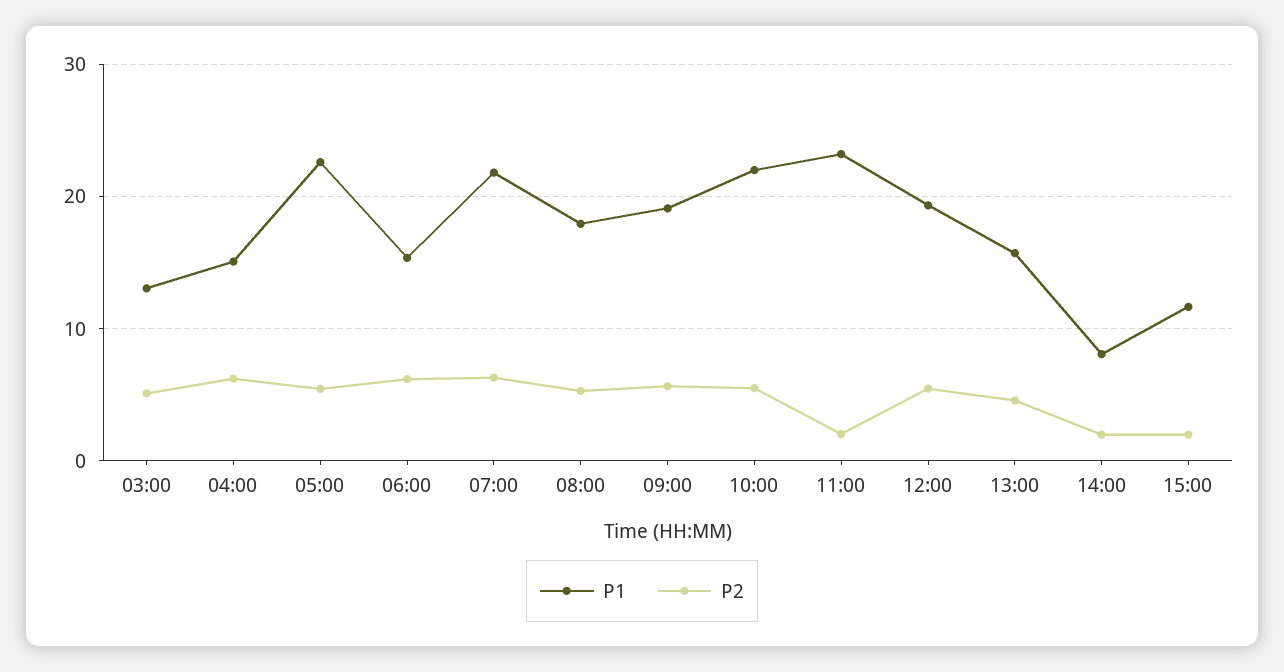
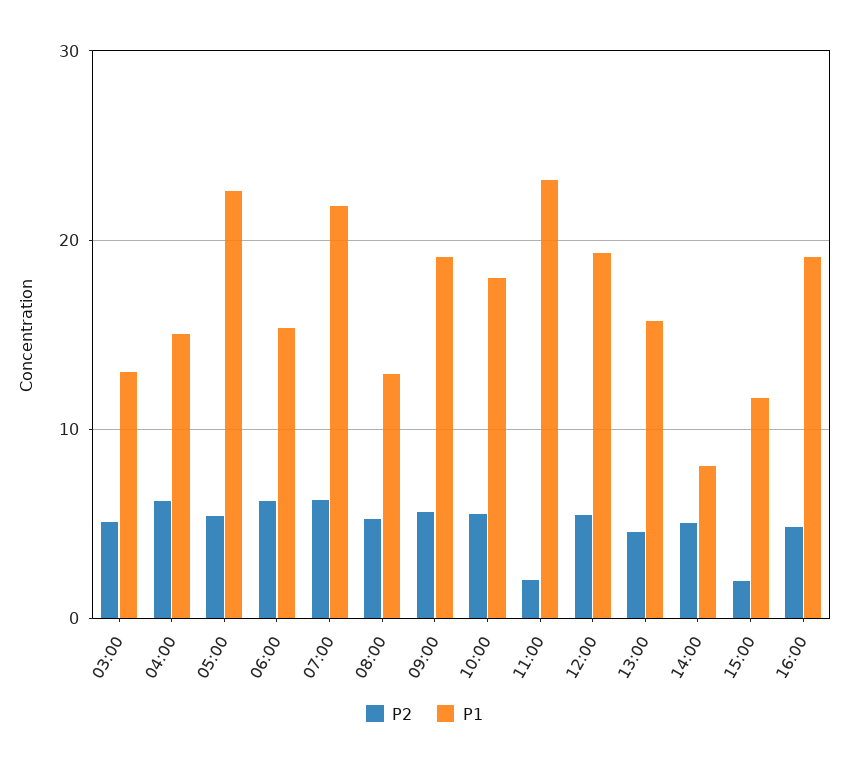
P1, 08:00: 18 -> 13
P1, 10:00: 22 -> 18
P2, 14:00: 2 -> 5
P2, 16:00: none -> 5
P1, 16:00: none -> 19

